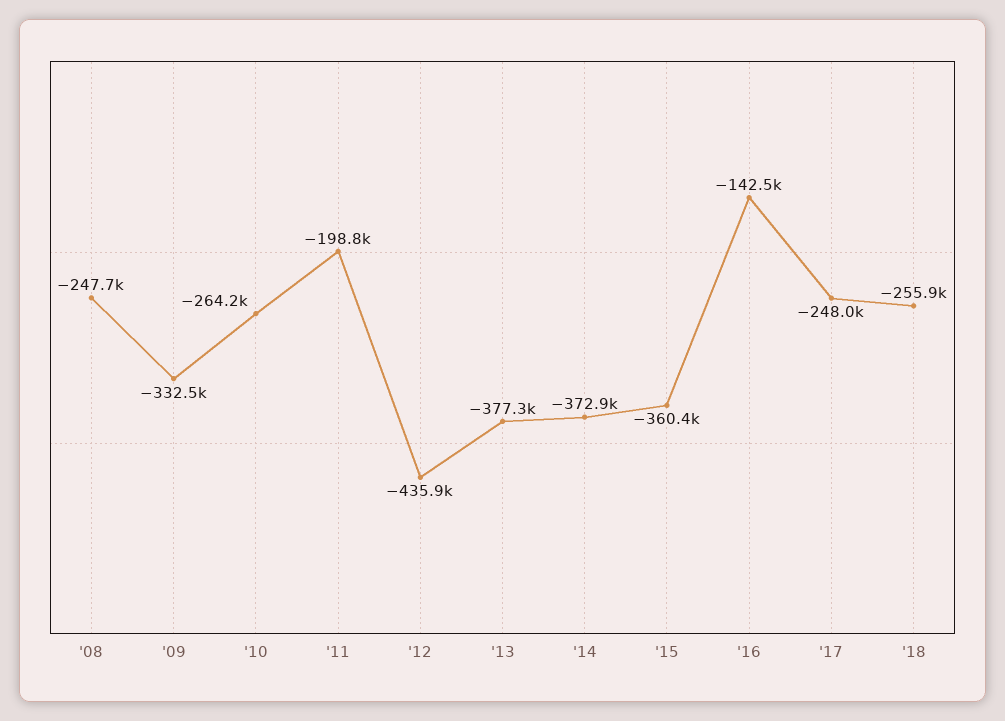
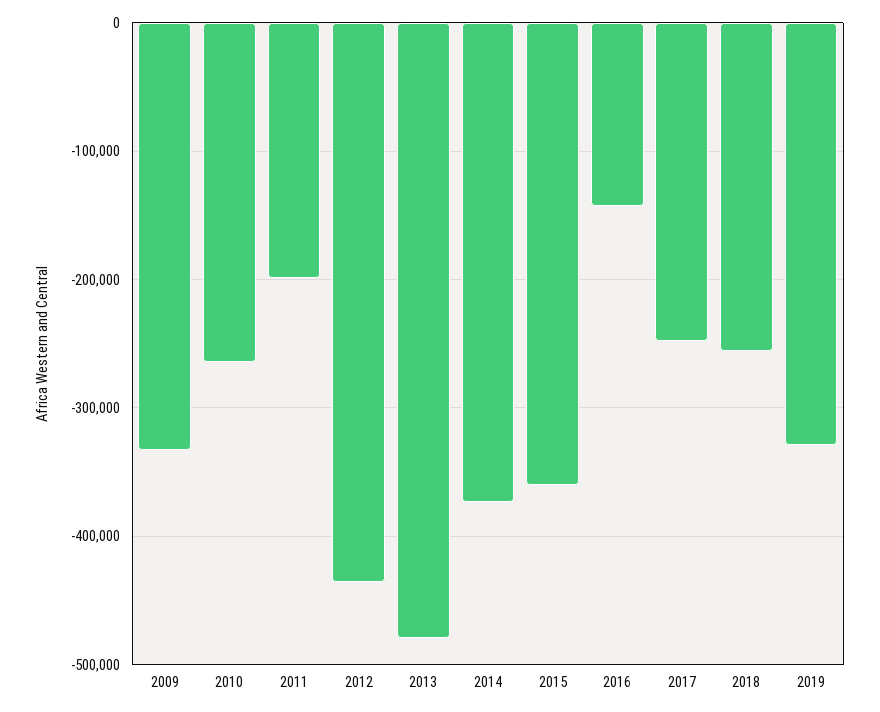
'08: -247700 -> none
'13: -377300 -> -480000
2019: none -> -330000

